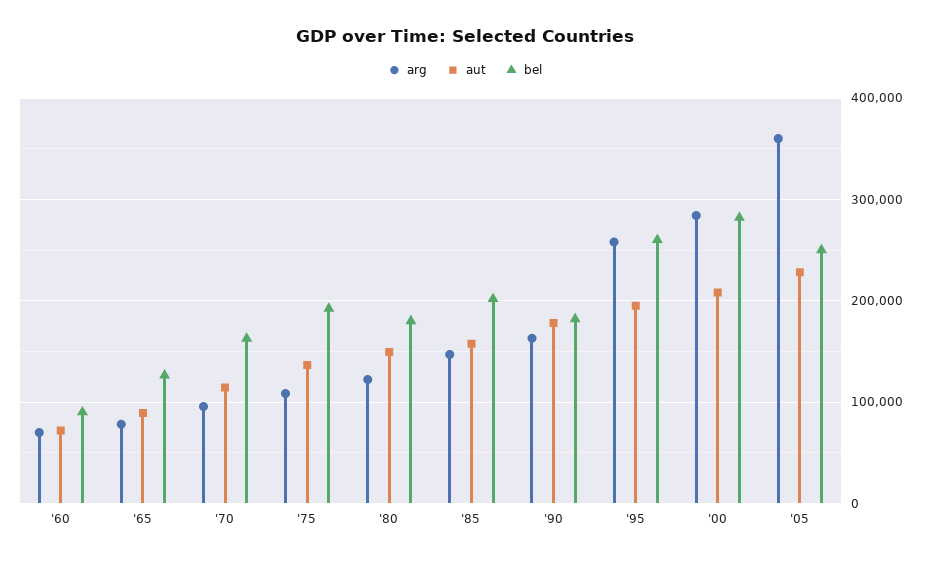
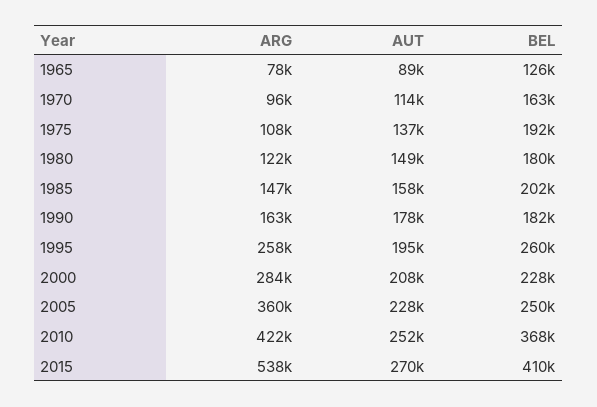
arg, '60: 70000 -> none
aut, '60: 70000 -> none
bel, '60: 90000 -> none
bel, '00: 280000 -> 228000
arg, 2010: none -> 422000
aut, 2010: none -> 252000
bel, 2010: none -> 368000
arg, 2015: none -> 538000
aut, 2015: none -> 270000
bel, 2015: none -> 410000

